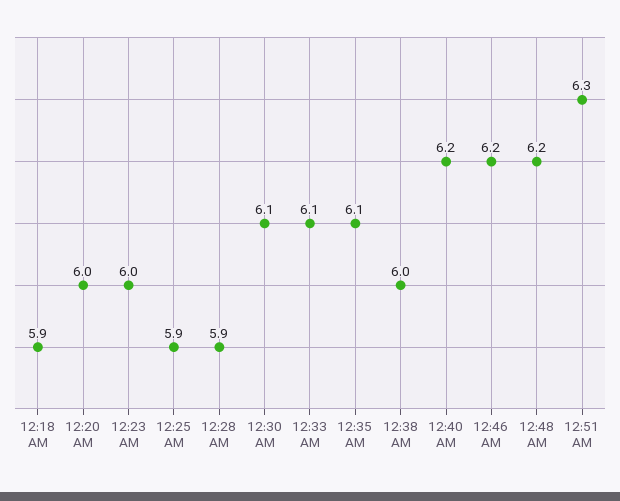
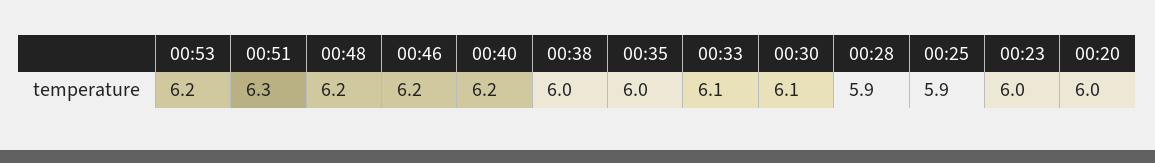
12:18 AM: 5.9 -> none
12:35 AM: 6.1 -> 6
00:53: none -> 6.2

